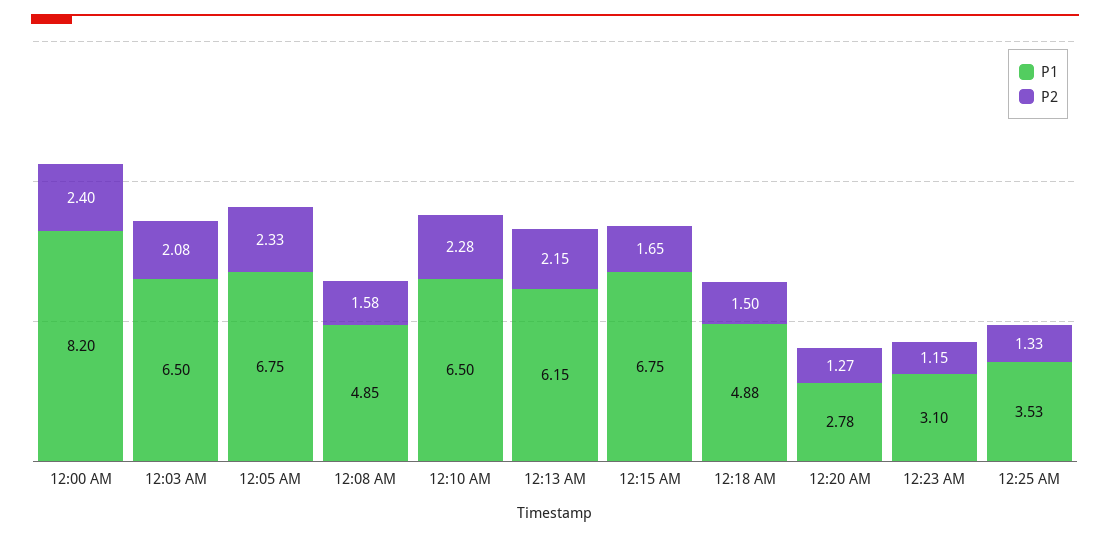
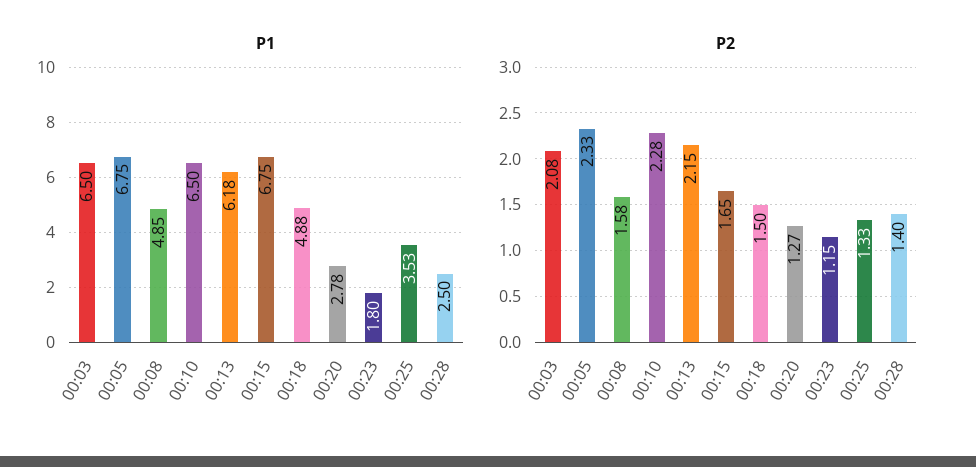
P1, 12:00 AM: 8.2 -> none
P2, 12:00 AM: 2.4 -> none
P1, 12:13 AM: 6.15 -> 6.18
P1, 12:23 AM: 3.1 -> 1.8
P1, 00:28: none -> 2.5
P2, 00:28: none -> 1.4

